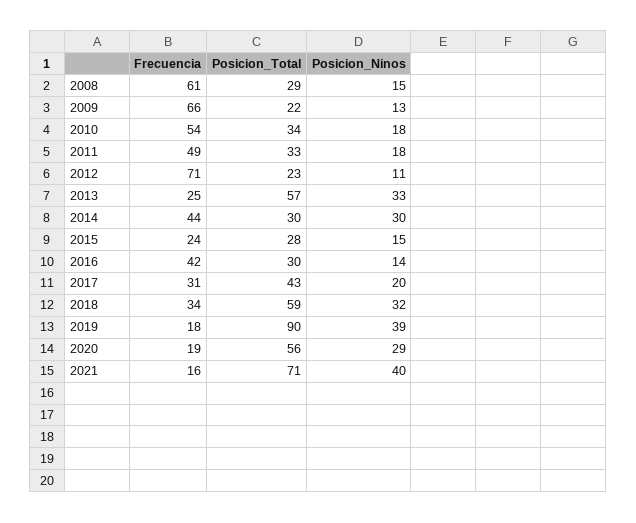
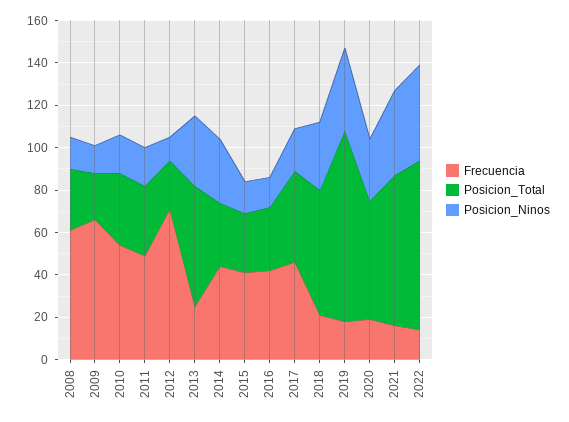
Frecuencia, 2015: 24 -> 40
Frecuencia, 2017: 31 -> 45
Frecuencia, 2018: 34 -> 20
Frecuencia, 2022: none -> 15
Posicion_Total, 2022: none -> 80
Posicion_Ninos, 2022: none -> 45

